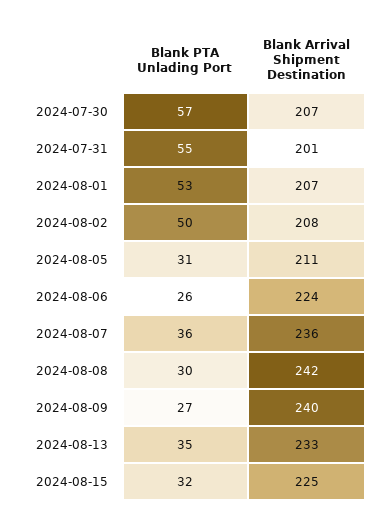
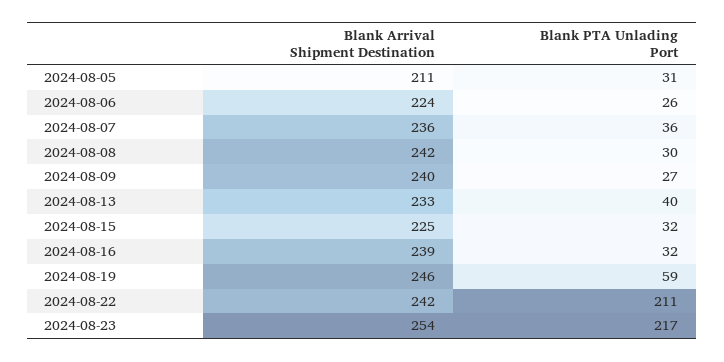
Blank PTA Unlading Port, 2024-07-30: 57 -> none
Blank Arrival Shipment Destination, 2024-07-30: 207 -> none
Blank PTA Unlading Port, 2024-07-31: 55 -> none
Blank Arrival Shipment Destination, 2024-07-31: 201 -> none
Blank PTA Unlading Port, 2024-08-01: 53 -> none
Blank Arrival Shipment Destination, 2024-08-01: 207 -> none
Blank PTA Unlading Port, 2024-08-02: 50 -> none
Blank Arrival Shipment Destination, 2024-08-02: 208 -> none
Blank PTA Unlading Port, 2024-08-13: 35 -> 40
Blank Arrival Shipment Destination, 2024-08-16: none -> 239
Blank PTA Unlading Port, 2024-08-16: none -> 32
Blank Arrival Shipment Destination, 2024-08-19: none -> 246
Blank PTA Unlading Port, 2024-08-19: none -> 59
Blank Arrival Shipment Destination, 2024-08-22: none -> 242
Blank PTA Unlading Port, 2024-08-22: none -> 211
Blank Arrival Shipment Destination, 2024-08-23: none -> 254
Blank PTA Unlading Port, 2024-08-23: none -> 217

